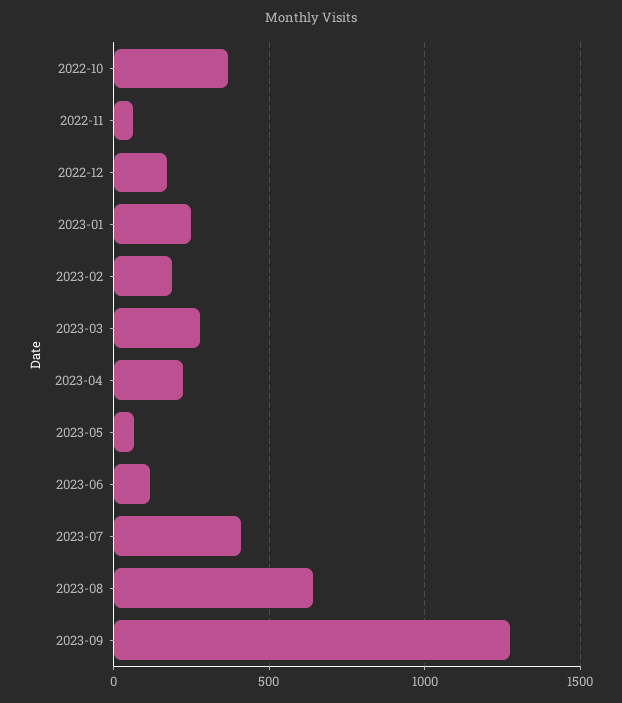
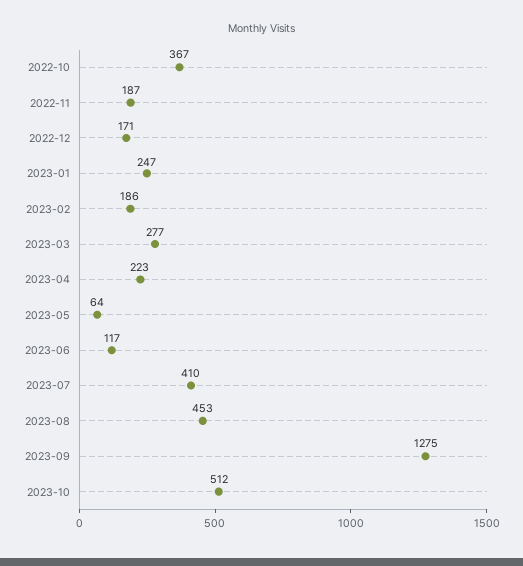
2022-11: 50 -> 187
2023-08: 650 -> 453
2023-10: none -> 512

